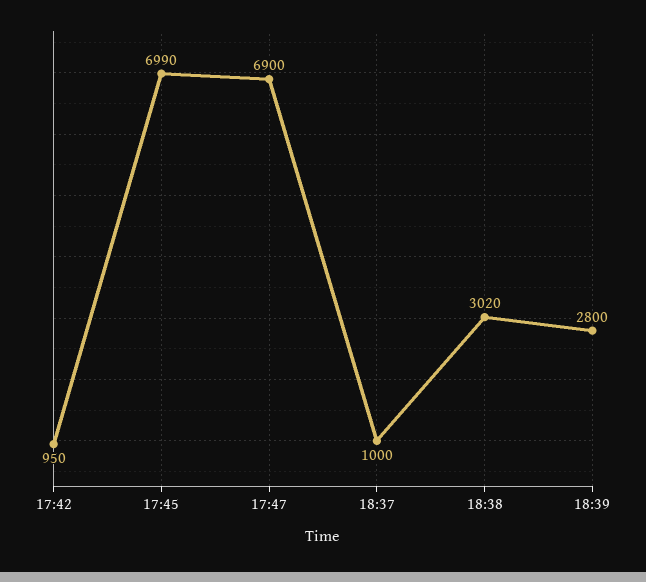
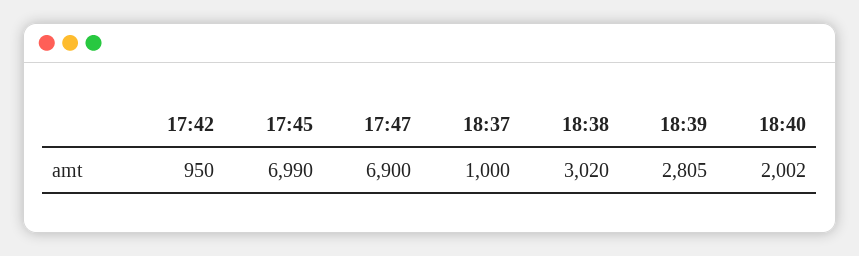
18:39: 2800 -> 2805
18:40: none -> 2002

